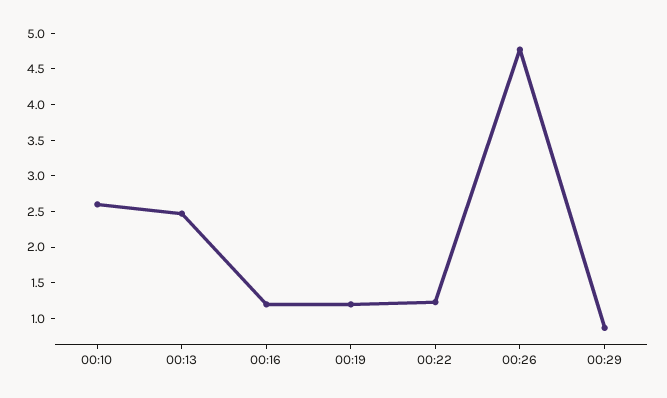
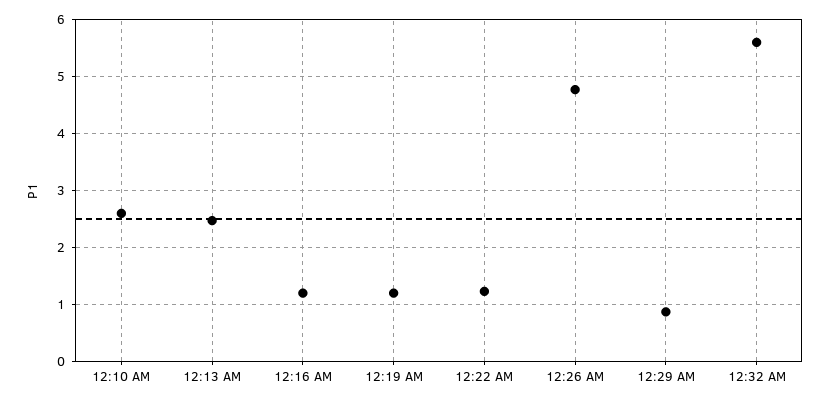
12:32 AM: none -> 5.6

